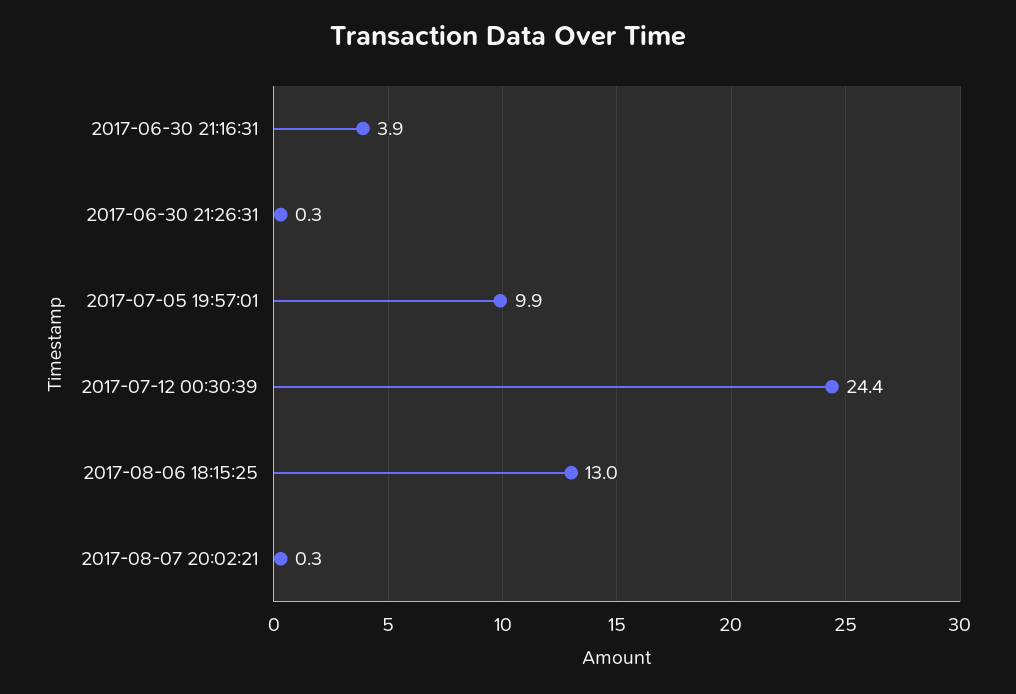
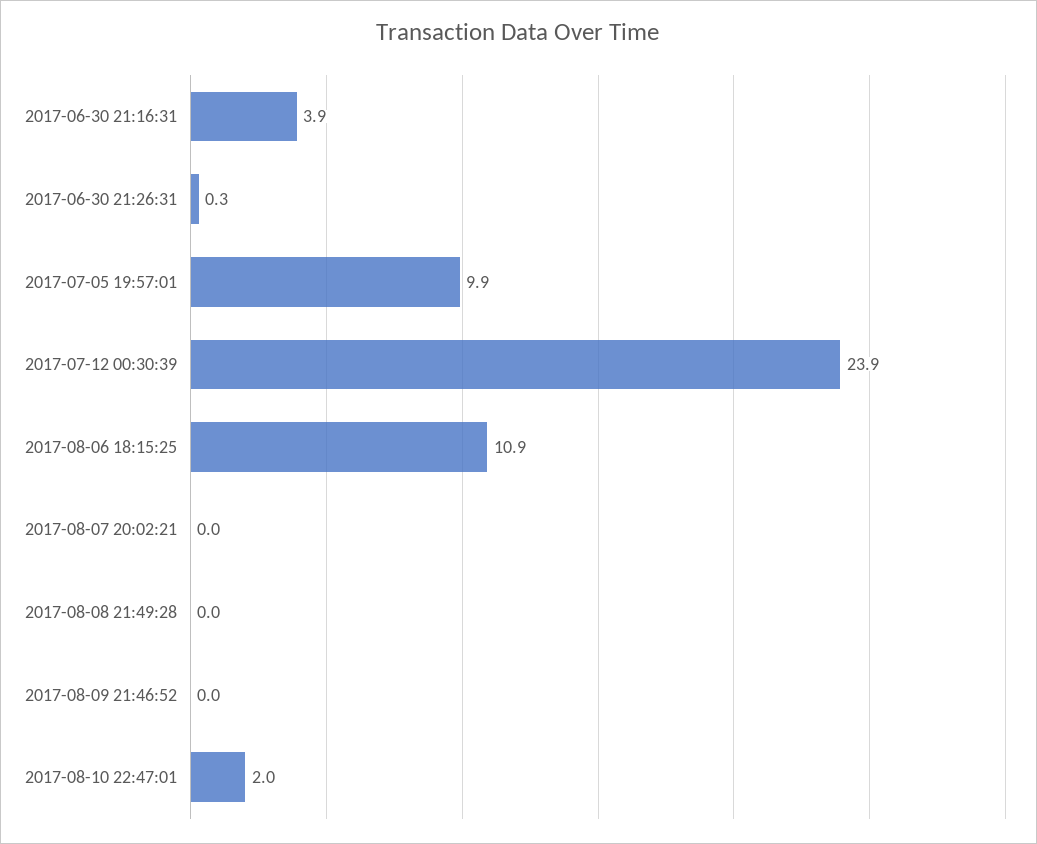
2017-07-12 00:30:39: 24.4 -> 23.9
2017-08-06 18:15:25: 13 -> 10.9
2017-08-07 20:02:21: 0.3 -> 0
2017-08-08 21:49:28: none -> 0
2017-08-09 21:46:52: none -> 0
2017-08-10 22:47:01: none -> 2

